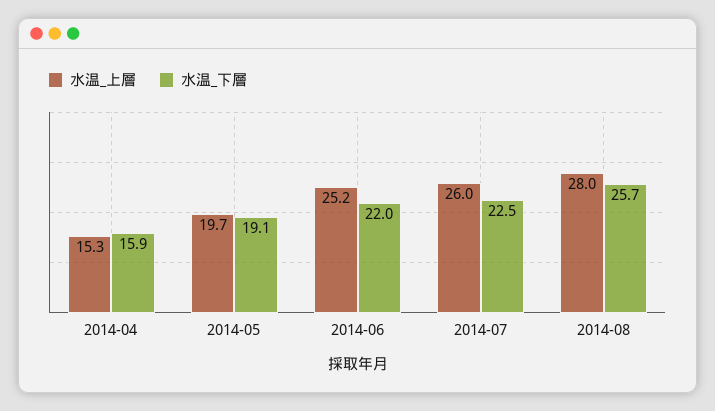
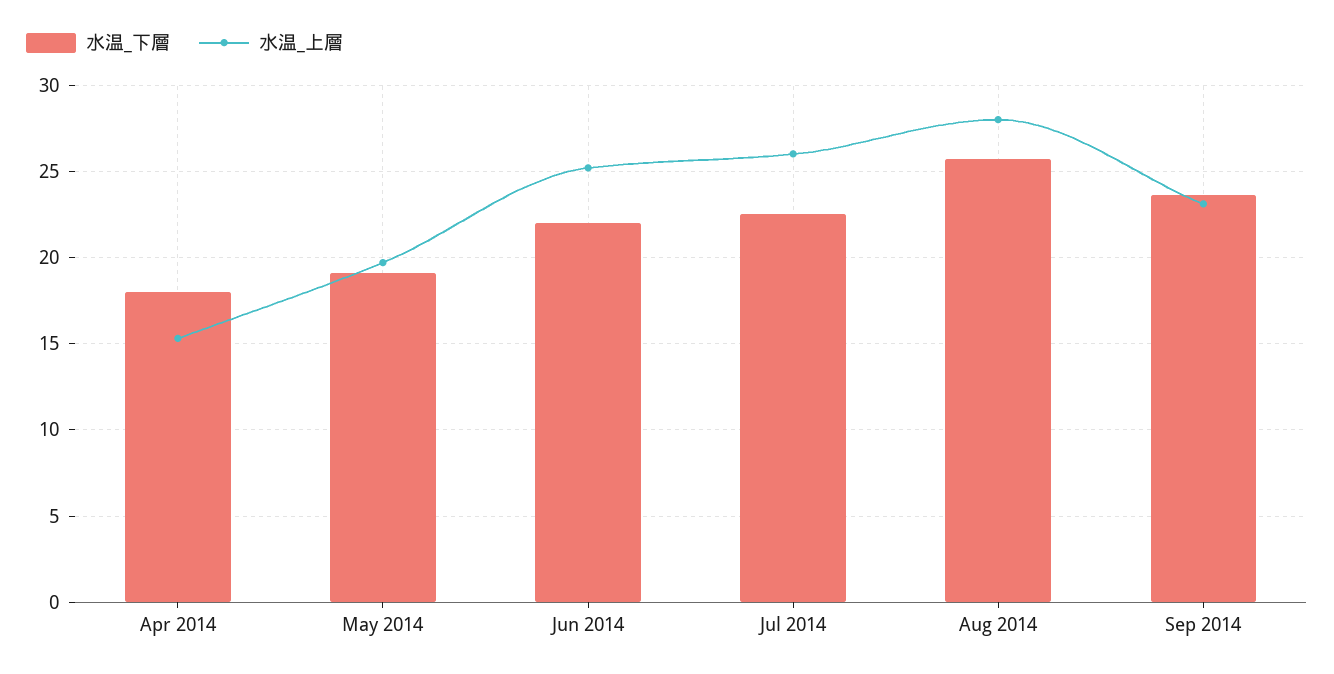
水温_下層, 2014-04: 15.9 -> 18
水温_下層, Sep 2014: none -> 23.5
水温_上層, Sep 2014: none -> 23

